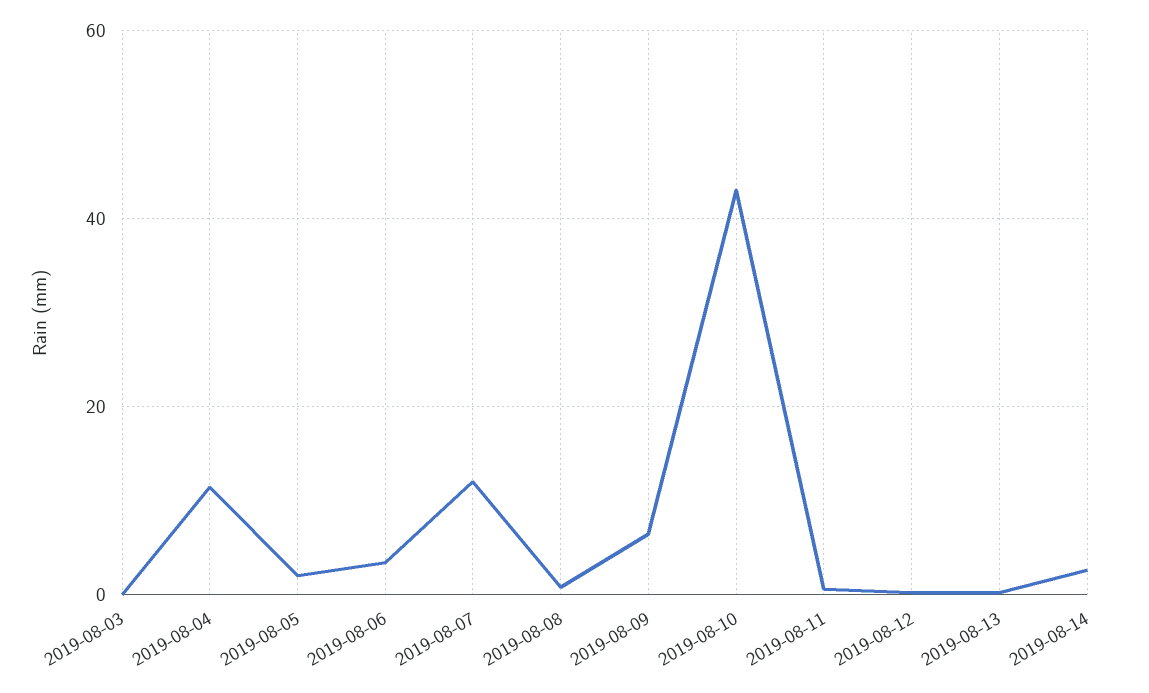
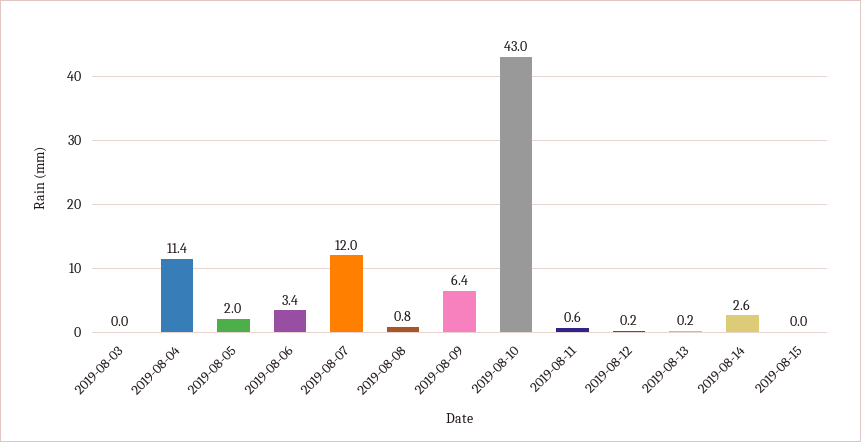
2019-08-15: none -> 0

